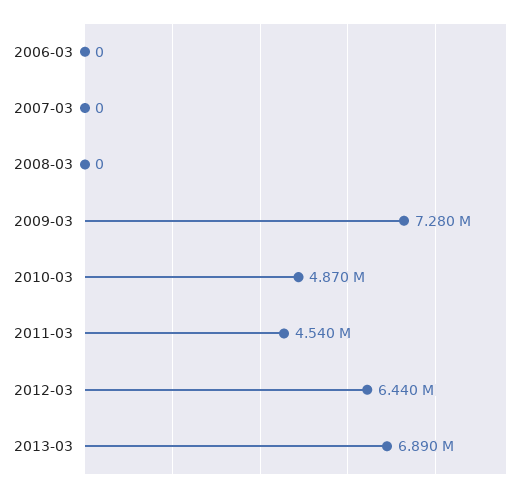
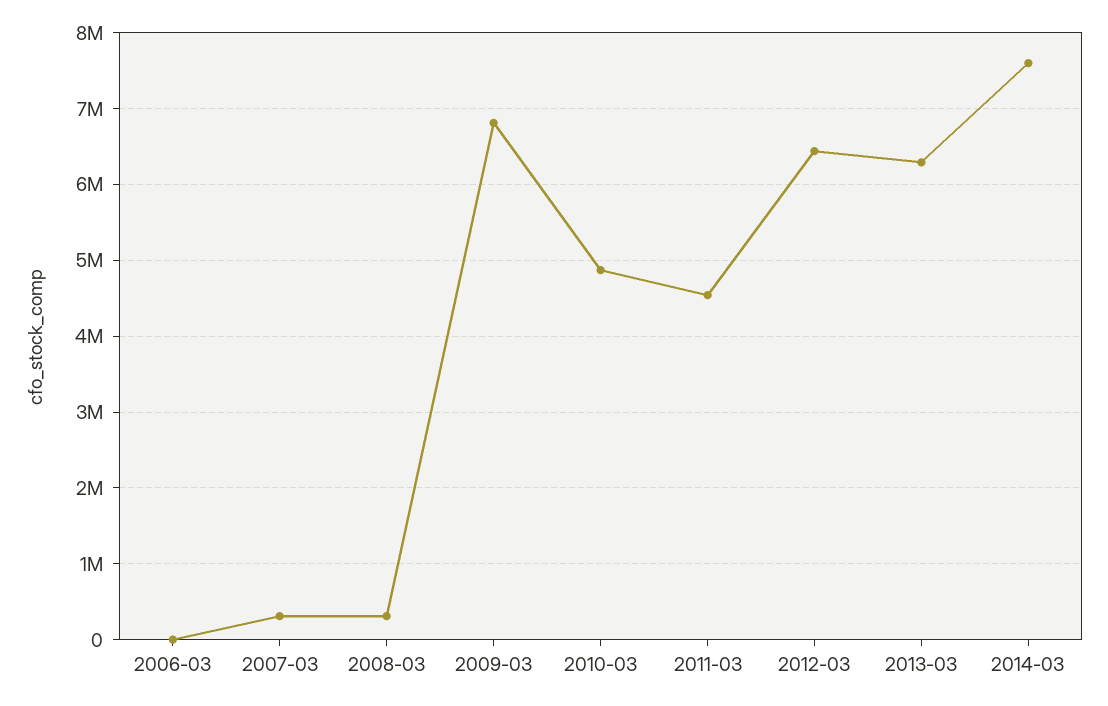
2007-03: 0 -> 300000
2008-03: 0 -> 300000
2009-03: 7280000 -> 6800000
2013-03: 6890000 -> 6300000
2014-03: none -> 7600000

